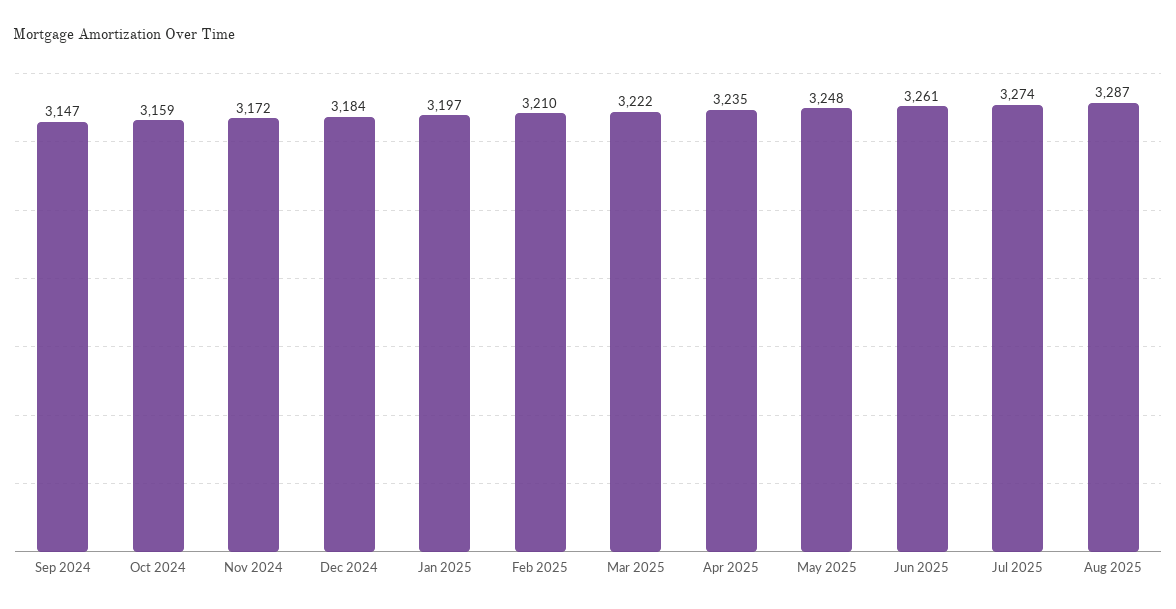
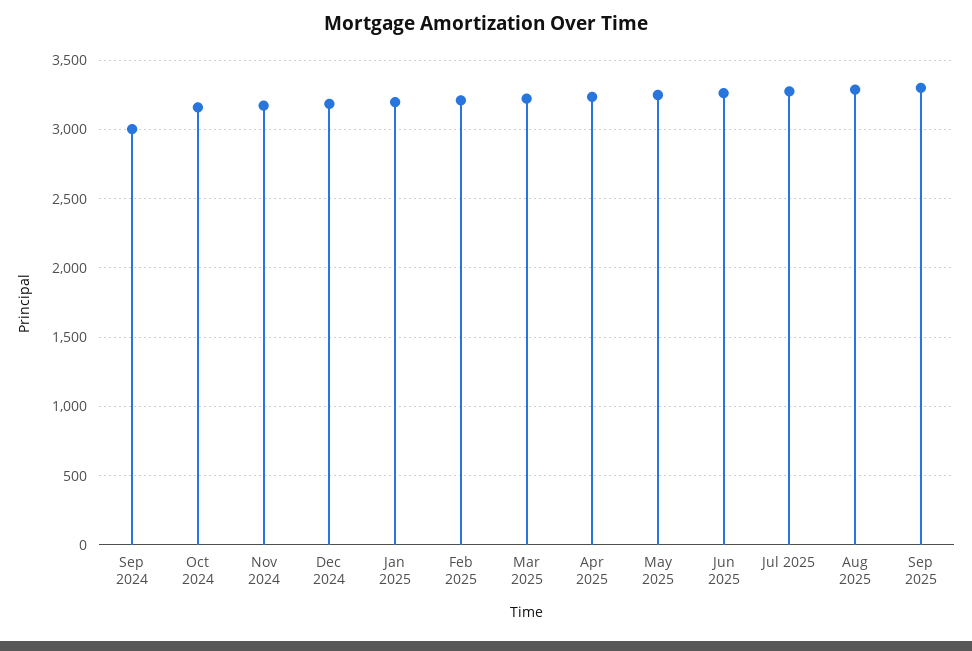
Sep 2024: 3147 -> 3000
Sep 2025: none -> 3300

